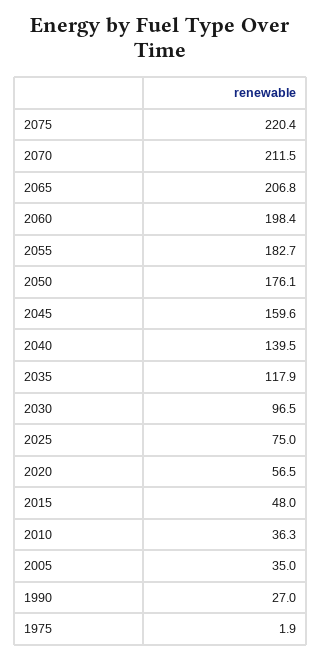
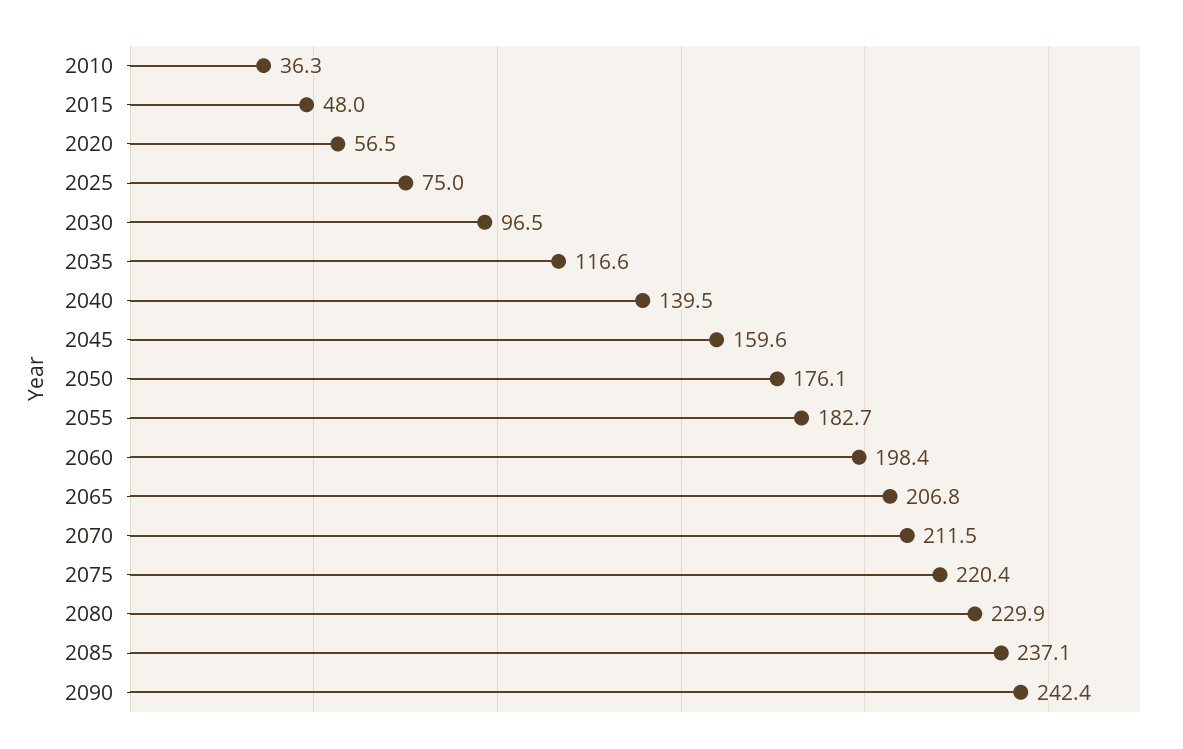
2035: 117.9 -> 116.6
2005: 35 -> none
1990: 27 -> none
1975: 1.9 -> none
2080: none -> 229.9
2085: none -> 237.1
2090: none -> 242.4

